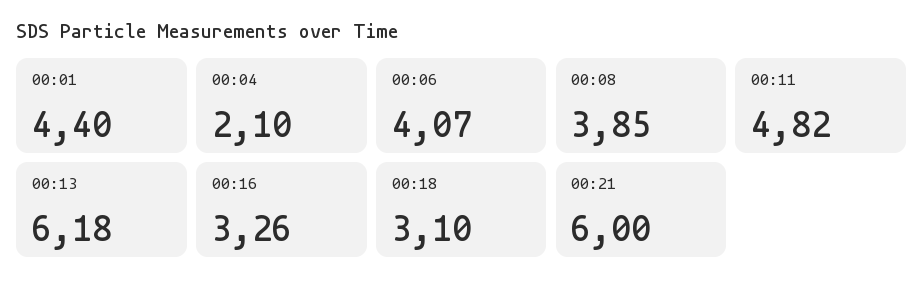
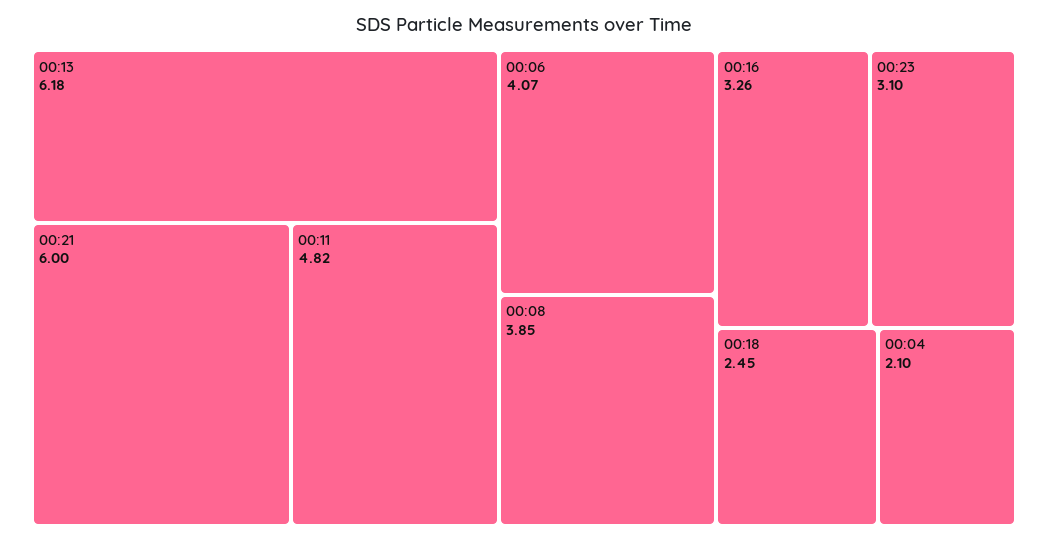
00:01: 4.4 -> none
00:18: 3.1 -> 2.45
00:23: none -> 3.1

